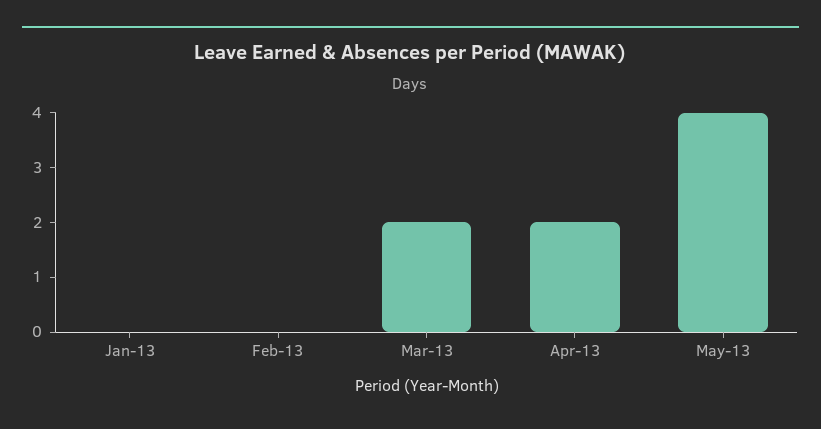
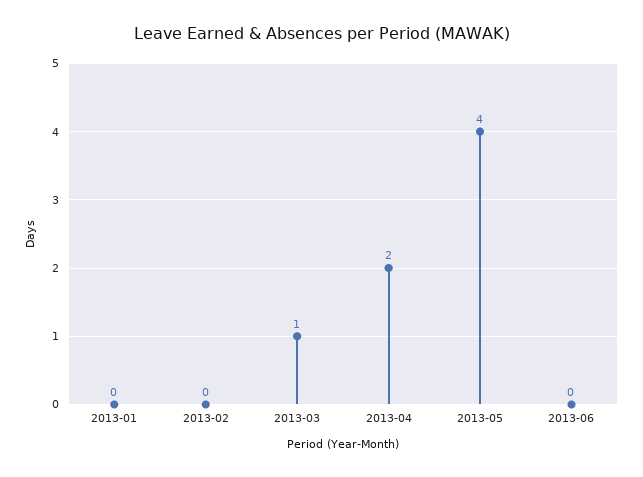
Mar-13: 2 -> 1
2013-06: none -> 0

